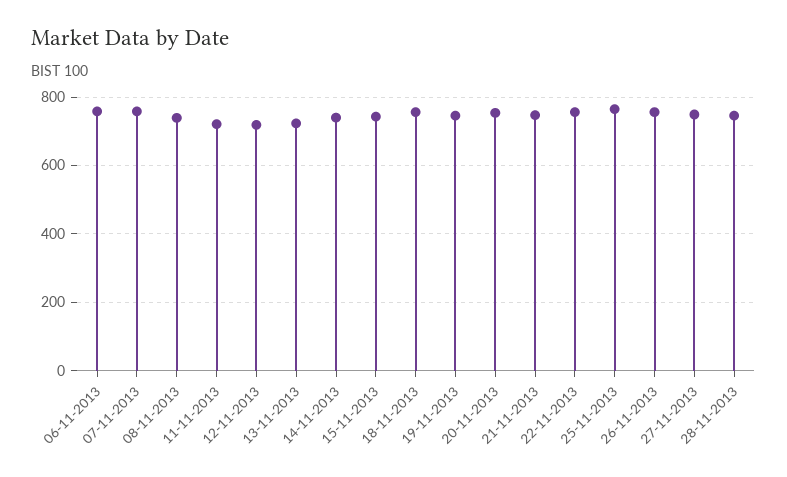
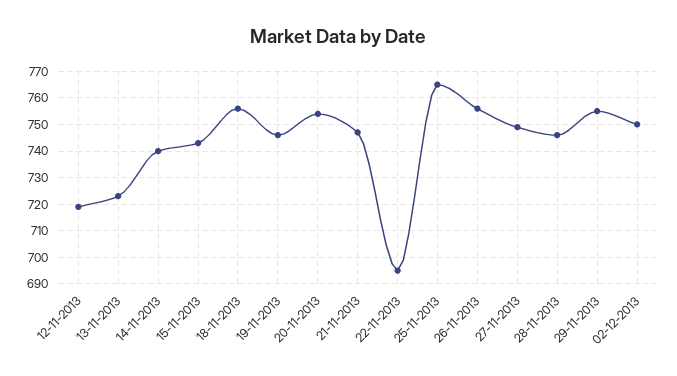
06-11-2013: 760 -> none
07-11-2013: 760 -> none
08-11-2013: 740 -> none
11-11-2013: 720 -> none
22-11-2013: 760 -> 695
29-11-2013: none -> 755
02-12-2013: none -> 750

